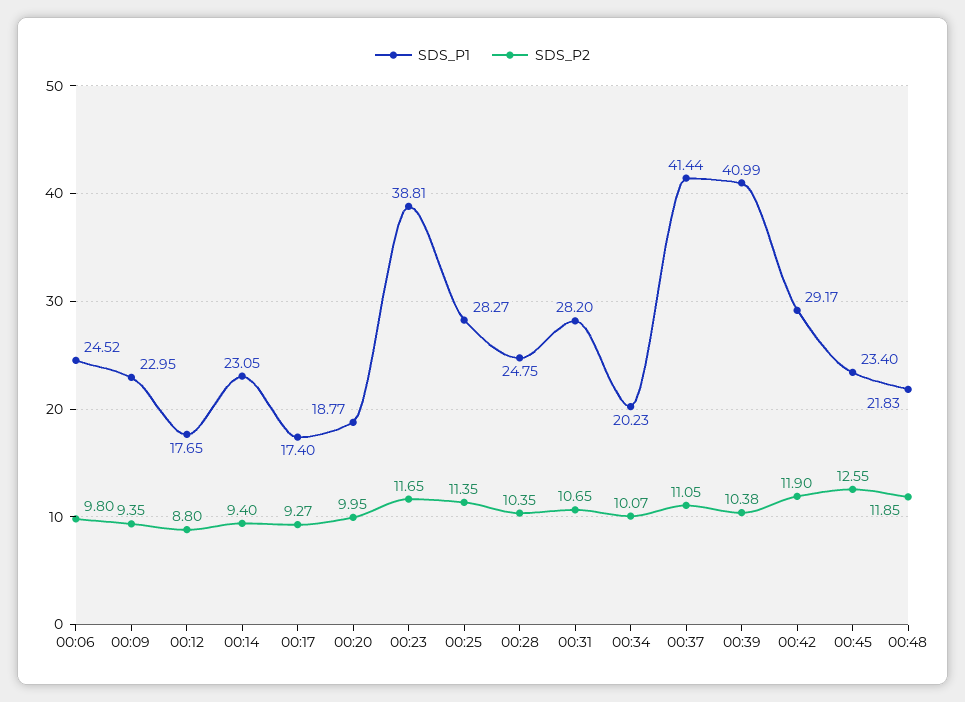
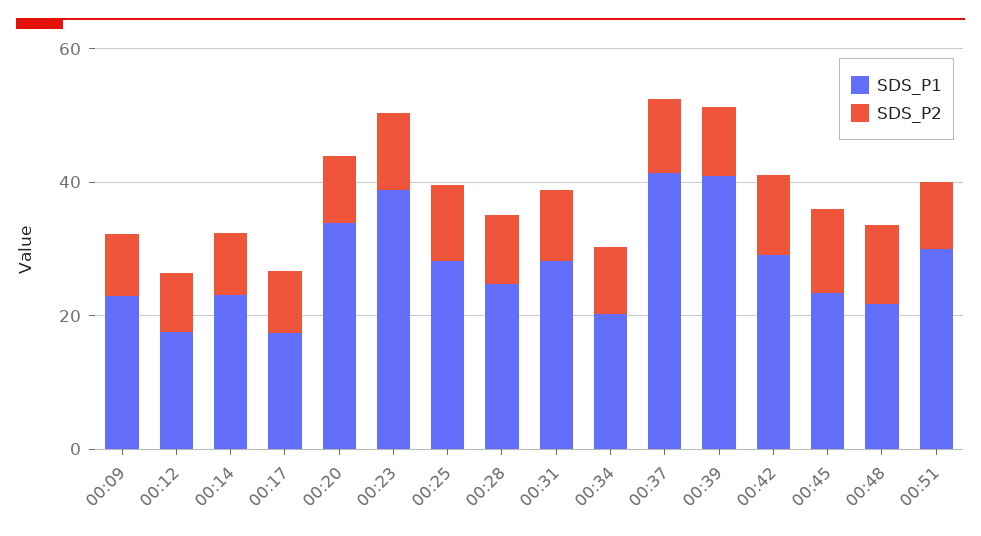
SDS_P1, 00:06: 24.52 -> none
SDS_P2, 00:06: 9.8 -> none
SDS_P1, 00:20: 18.77 -> 35
SDS_P1, 00:51: none -> 30
SDS_P2, 00:51: none -> 10

